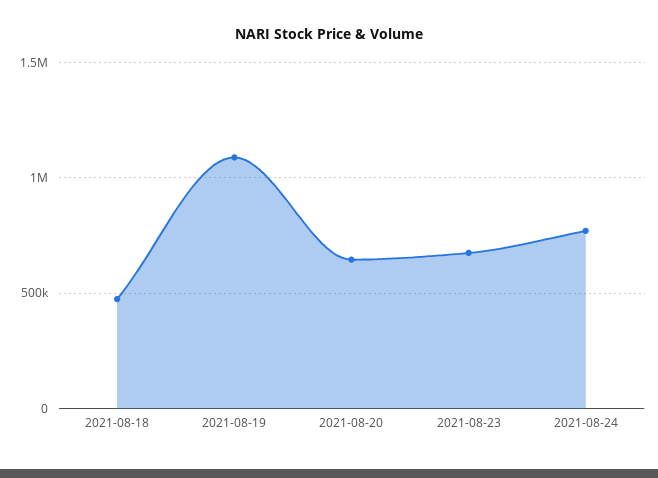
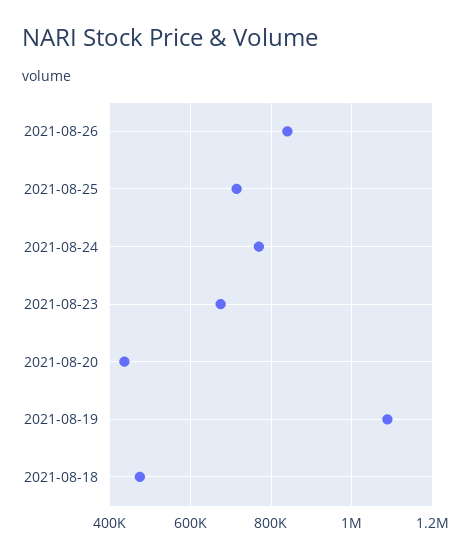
2021-08-20: 650000 -> 440000
2021-08-26: none -> 840000
2021-08-25: none -> 720000

